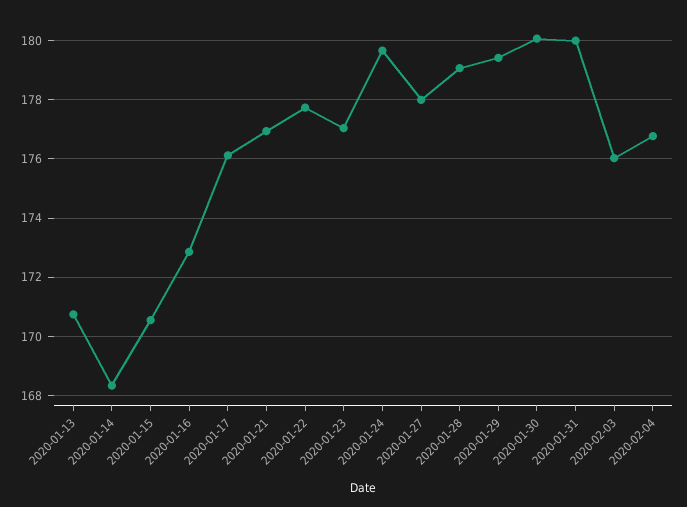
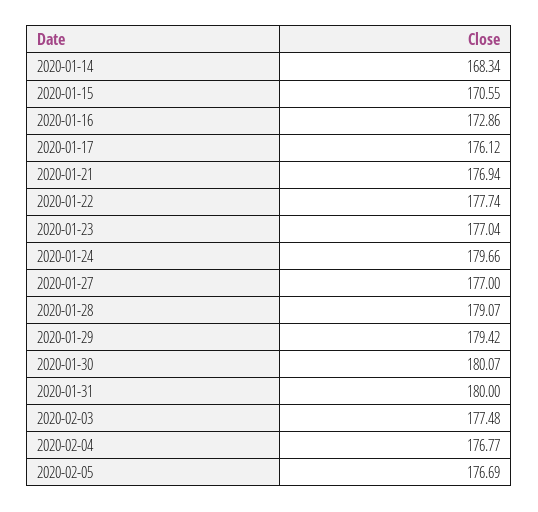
2020-01-13: 170.75 -> none
2020-01-27: 178 -> 177
2020-02-03: 176 -> 177.48
2020-02-05: none -> 176.69

